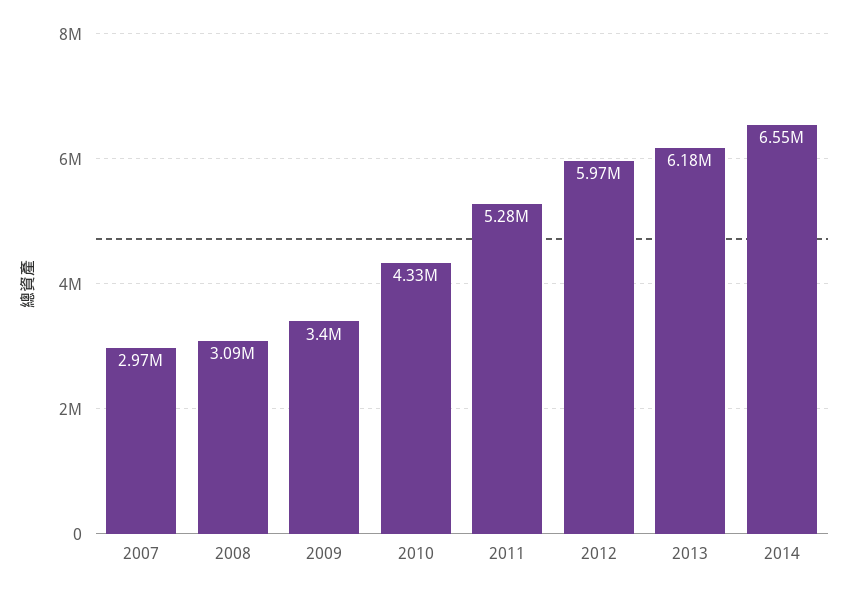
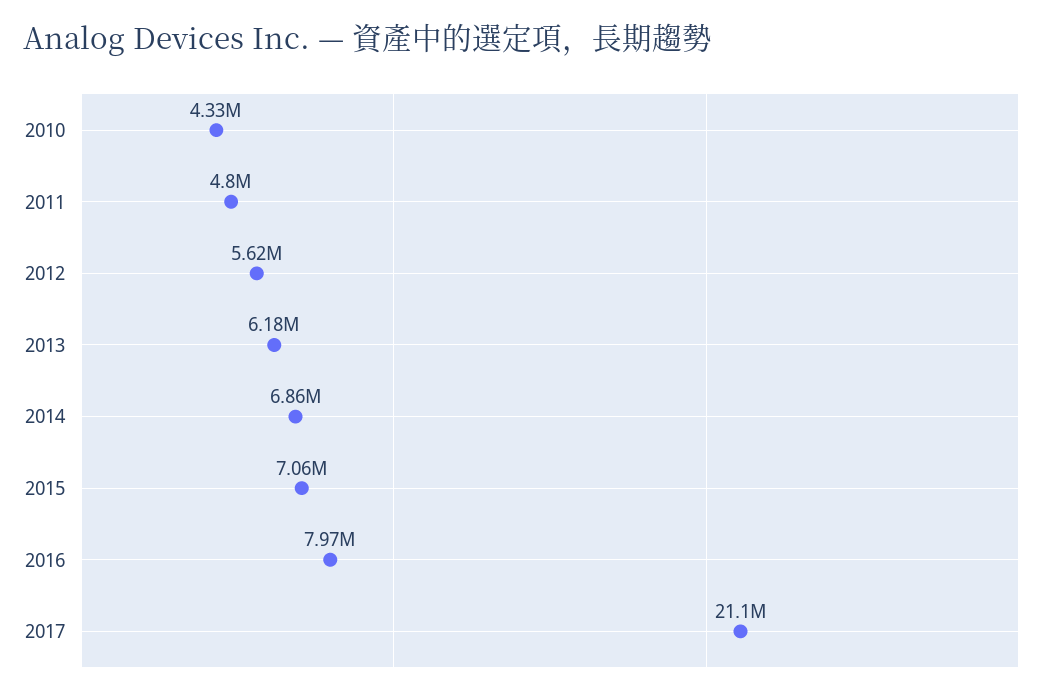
2007: 2970000 -> none
2008: 3090000 -> none
2009: 3400000 -> none
2011: 5280000 -> 4800000
2012: 5970000 -> 5620000
2014: 6550000 -> 6860000
2015: none -> 7060000
2016: none -> 7970000
2017: none -> 21100000

